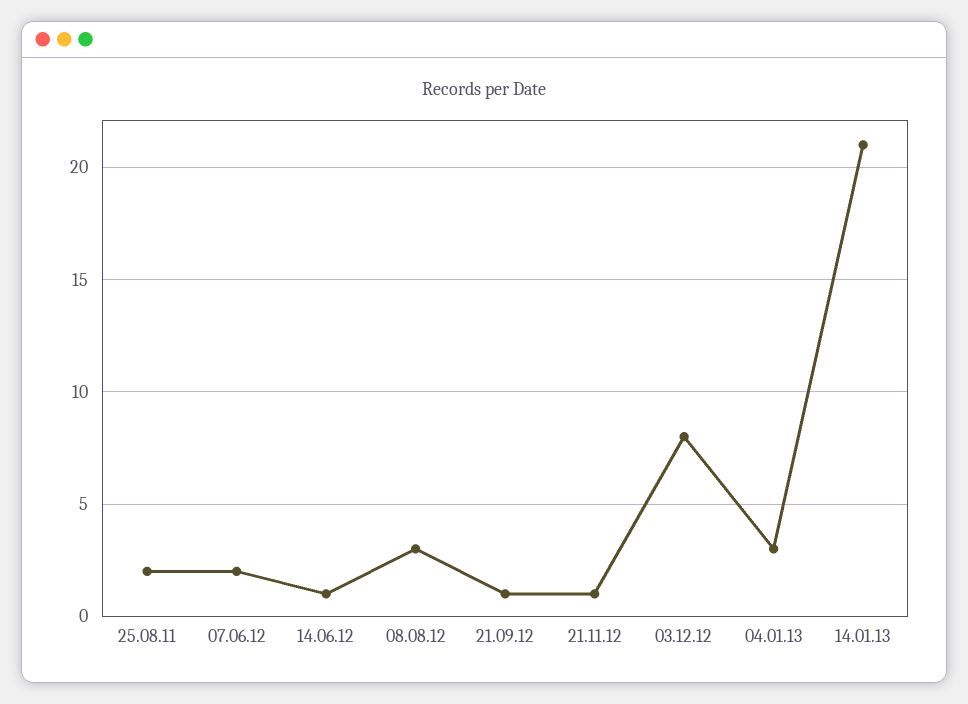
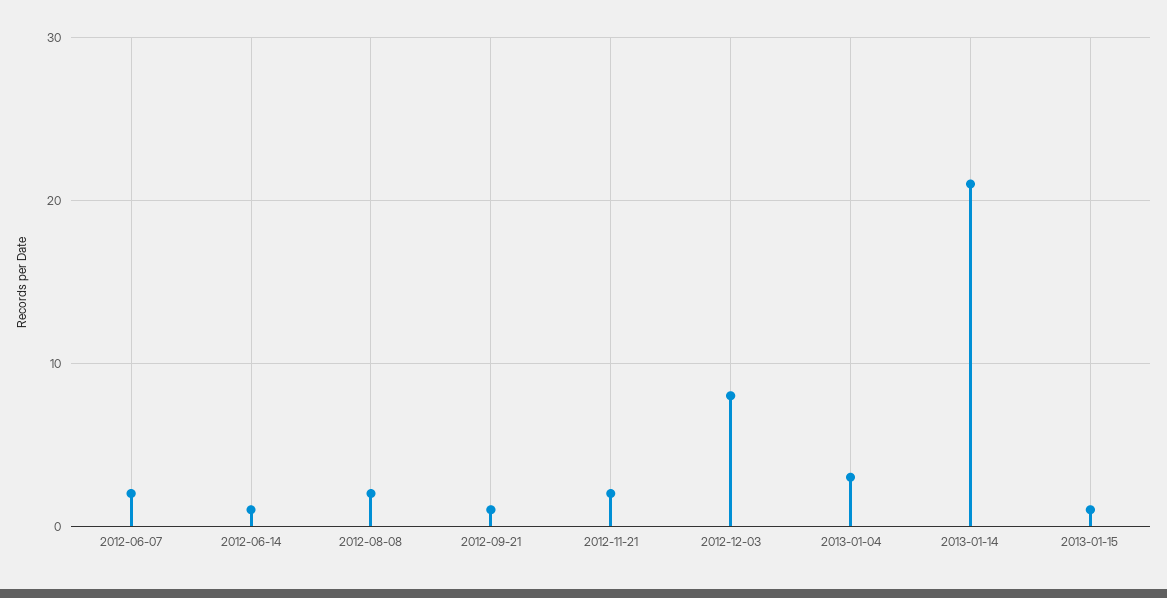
25.08.11: 2 -> none
08.08.12: 3 -> 2
21.11.12: 1 -> 2
2013-01-15: none -> 1

